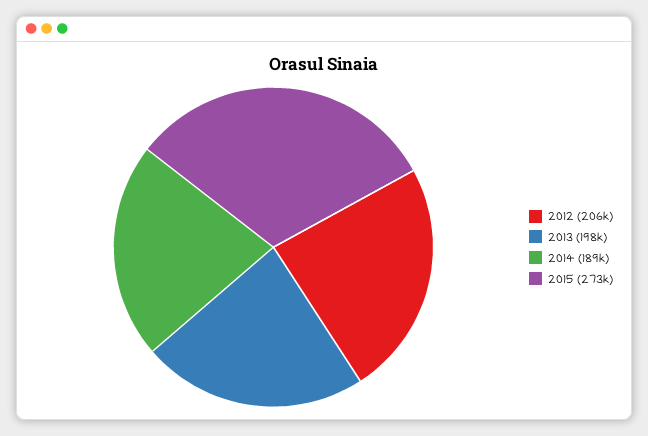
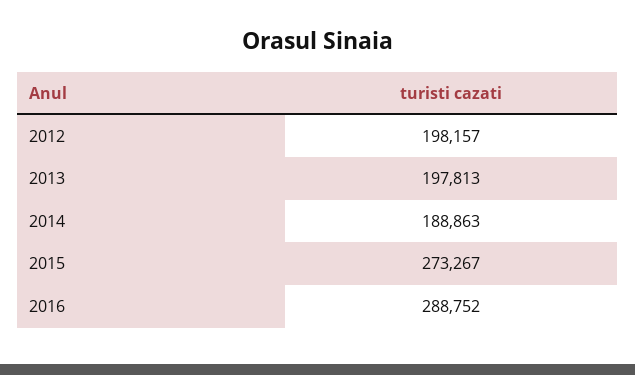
2012: 206000 -> 198157
2016: none -> 288752

